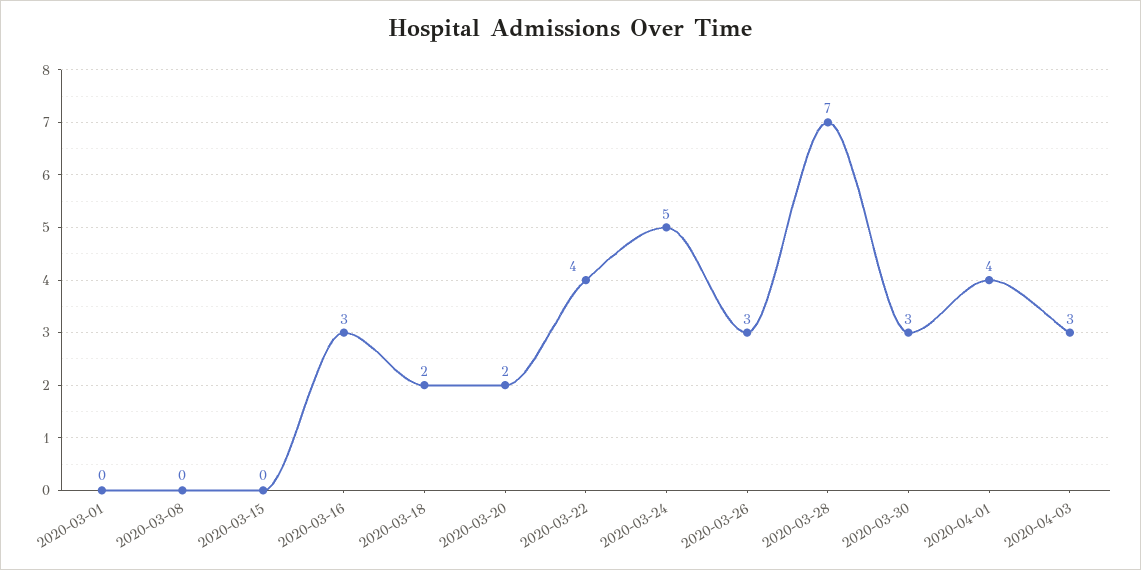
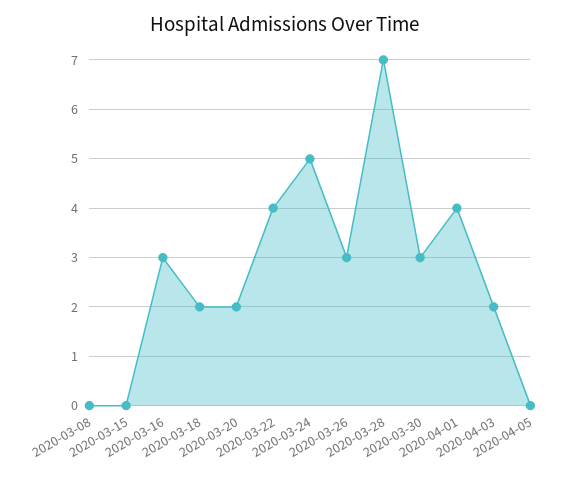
2020-03-01: 0 -> none
2020-04-03: 3 -> 2
2020-04-05: none -> 0

